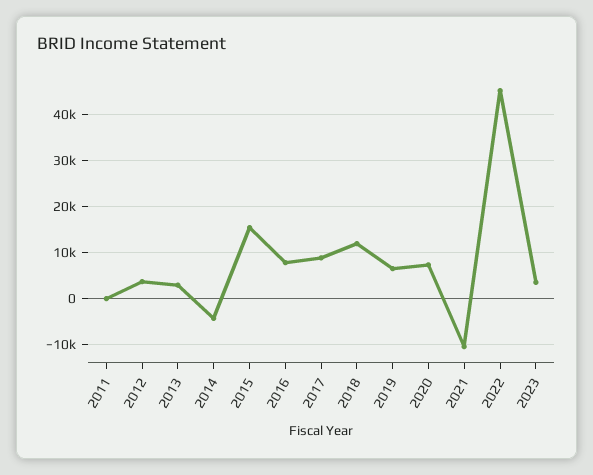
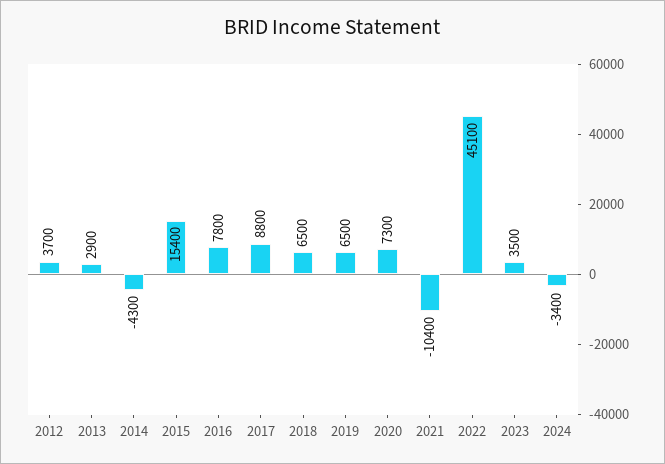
2011: 0 -> none
2018: 12000 -> 6500
2024: none -> -3400

